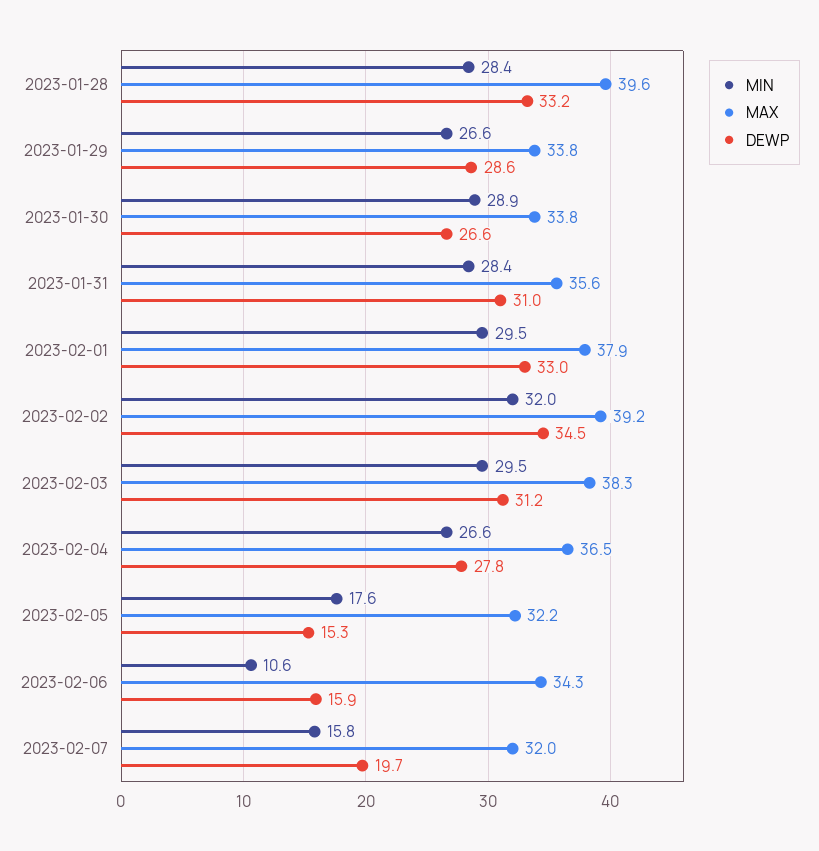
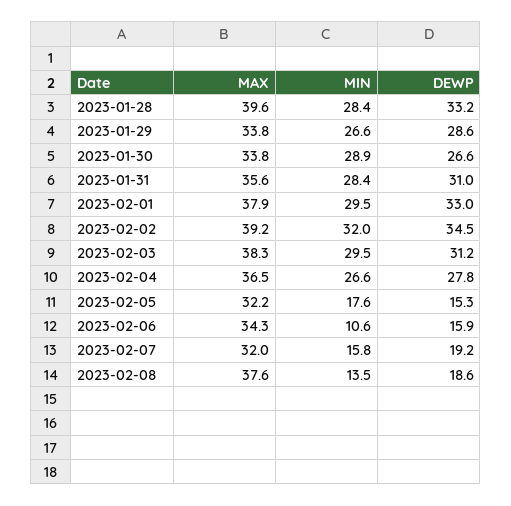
DEWP, 2023-02-07: 19.7 -> 19.2
MAX, 2023-02-08: none -> 37.6
MIN, 2023-02-08: none -> 13.5
DEWP, 2023-02-08: none -> 18.6

